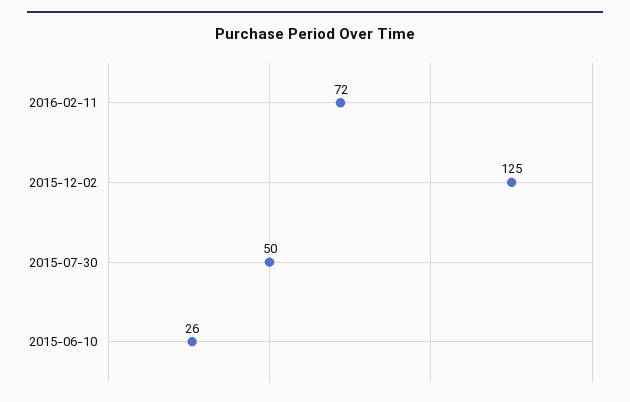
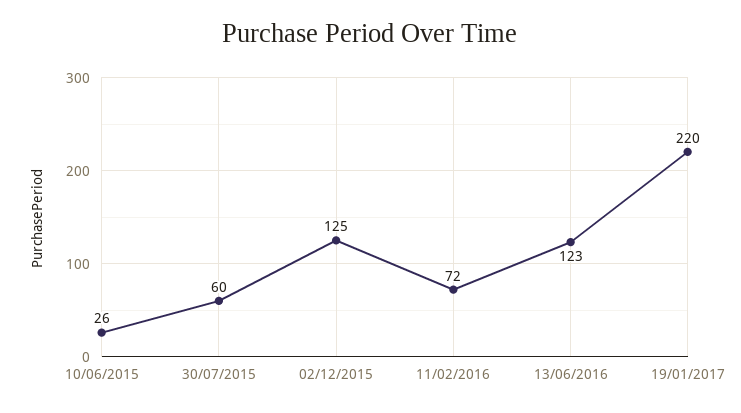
2015-07-30: 50 -> 60
13/06/2016: none -> 123
19/01/2017: none -> 220

